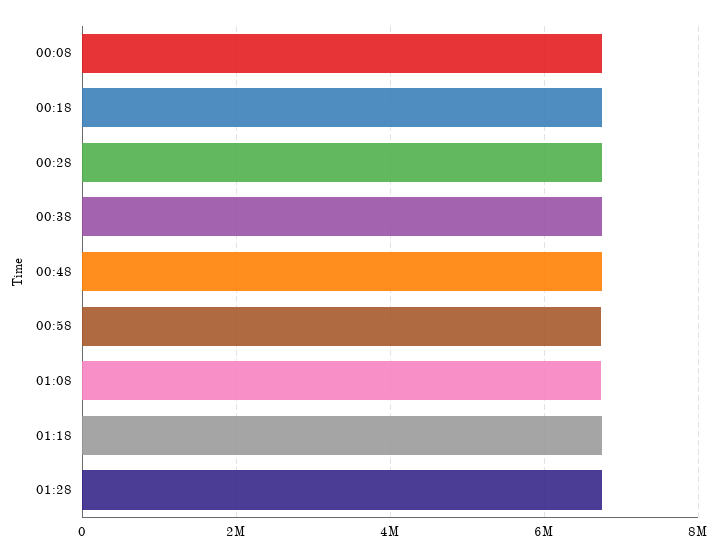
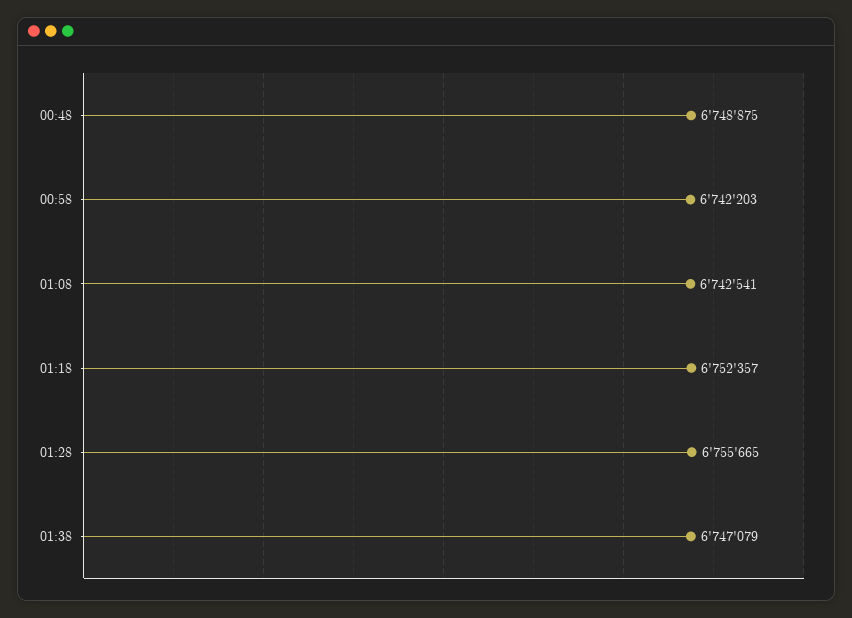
00:08: 6800000 -> none
00:18: 6800000 -> none
00:28: 6800000 -> none
00:38: 6800000 -> none
01:38: none -> 6747079

